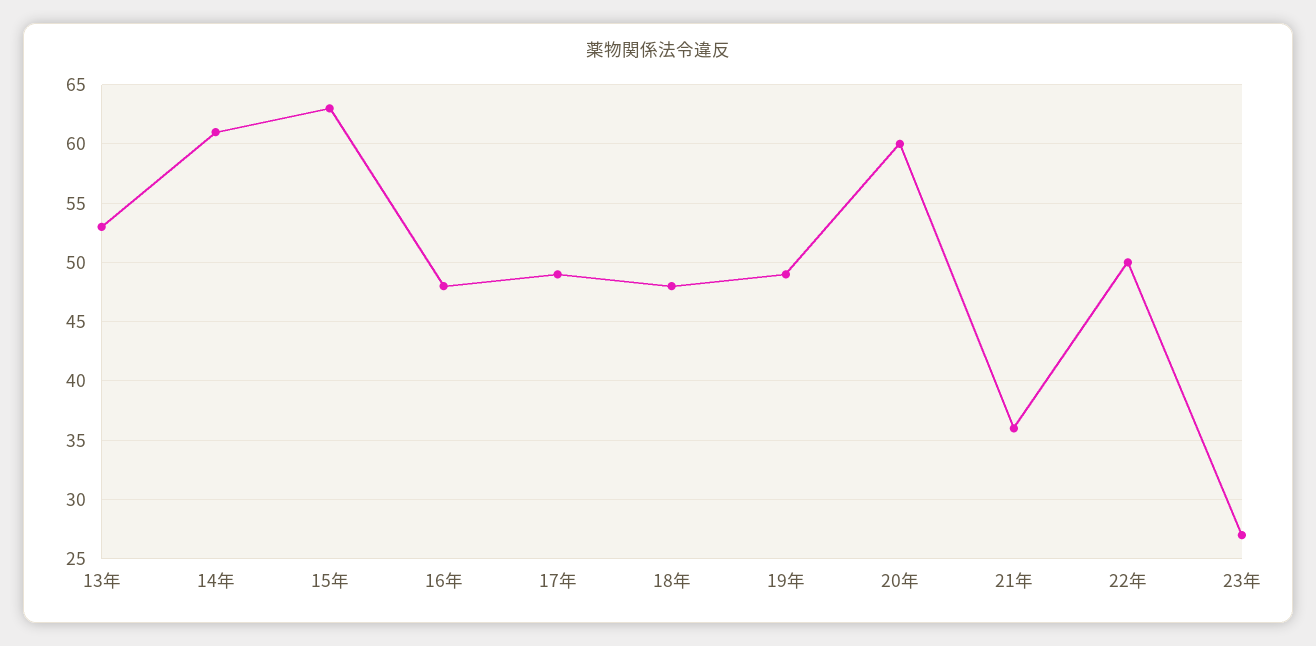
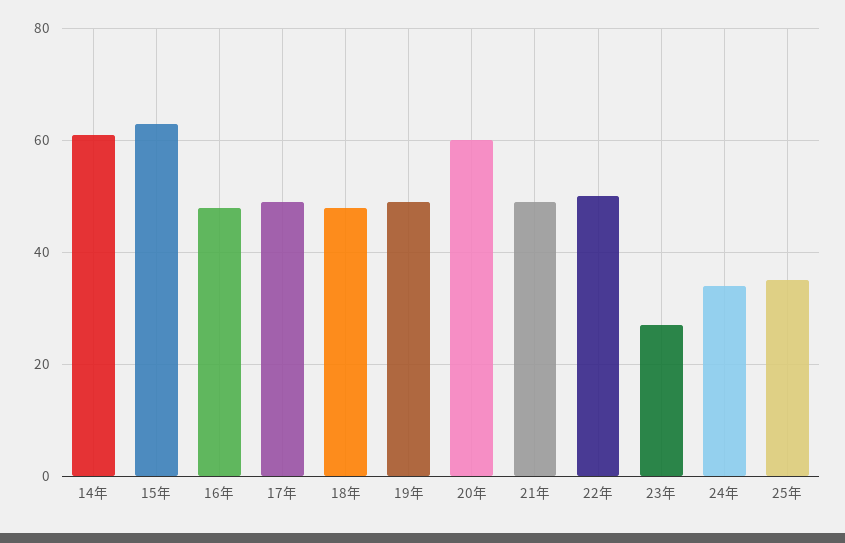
13年: 53 -> none
21年: 36 -> 50
24年: none -> 35
25年: none -> 35

